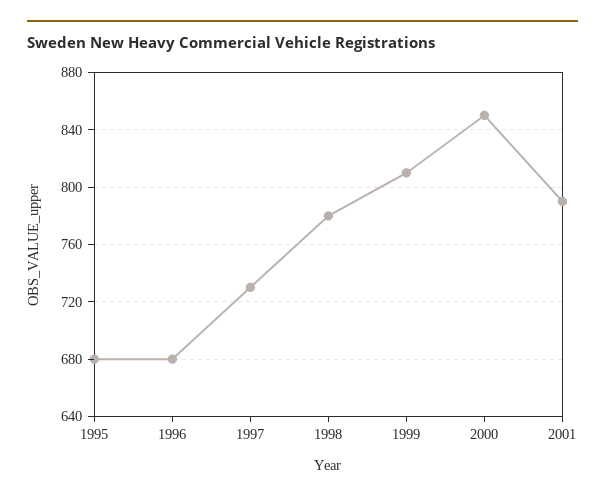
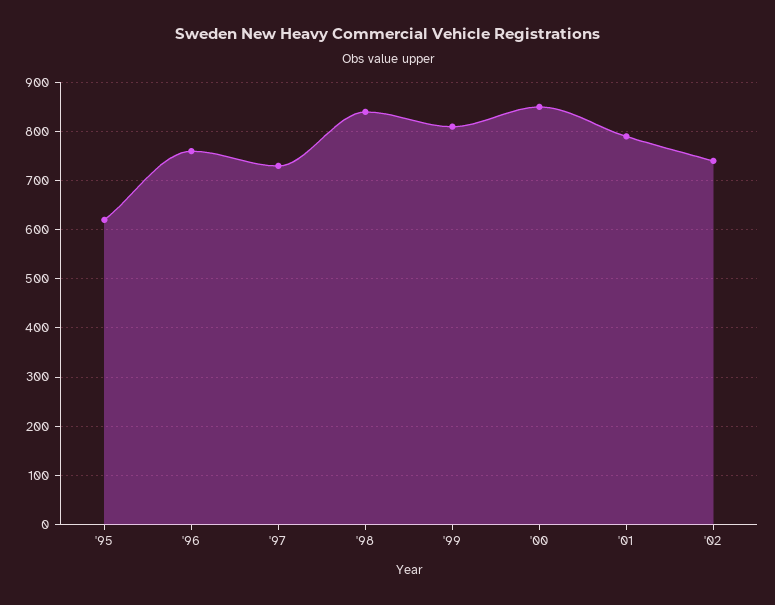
1995: 680 -> 620
1996: 680 -> 760
1998: 780 -> 840
'02: none -> 740

